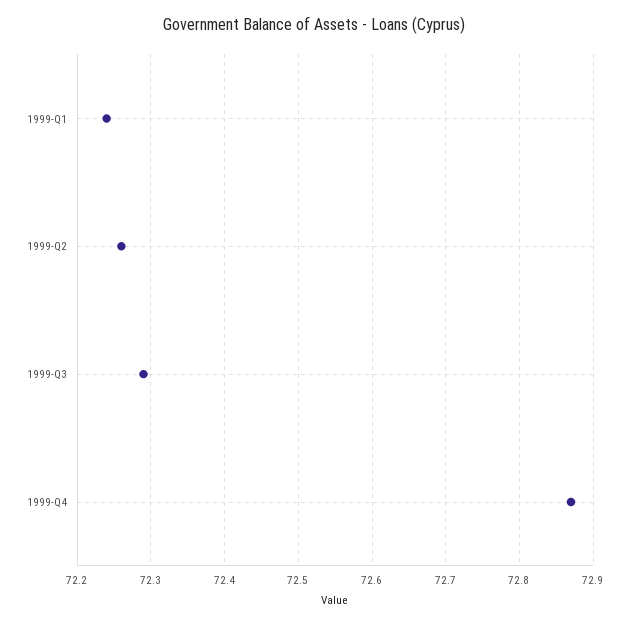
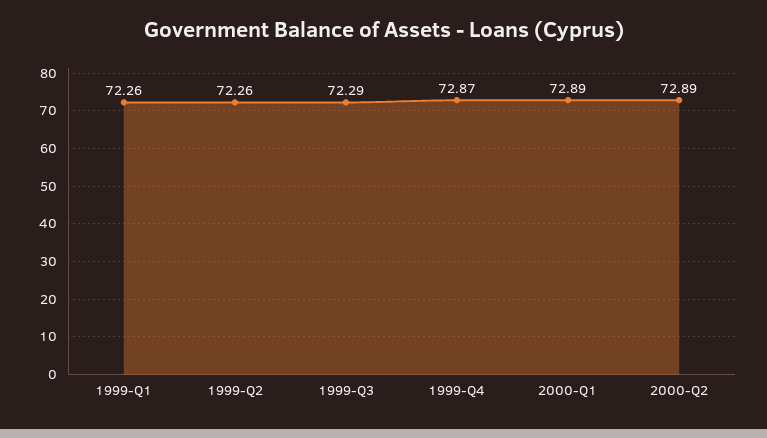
1999-Q1: 72.24 -> 72.26
2000-Q1: none -> 72.89
2000-Q2: none -> 72.89

